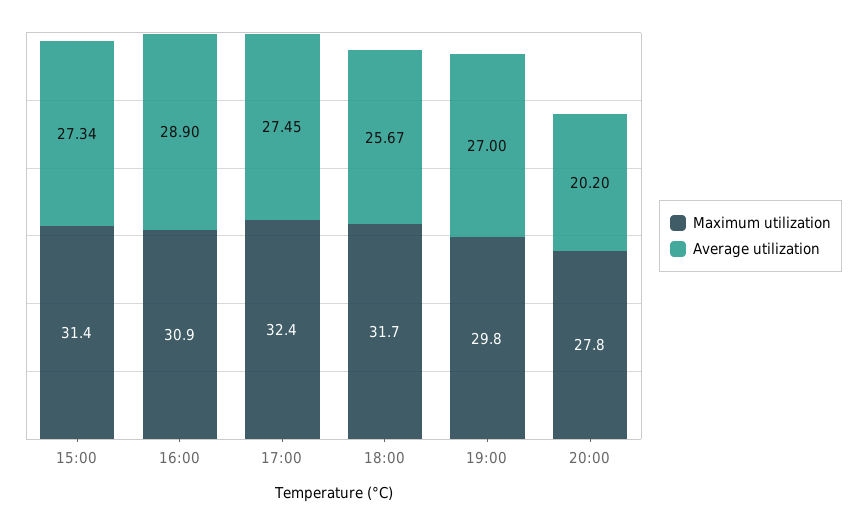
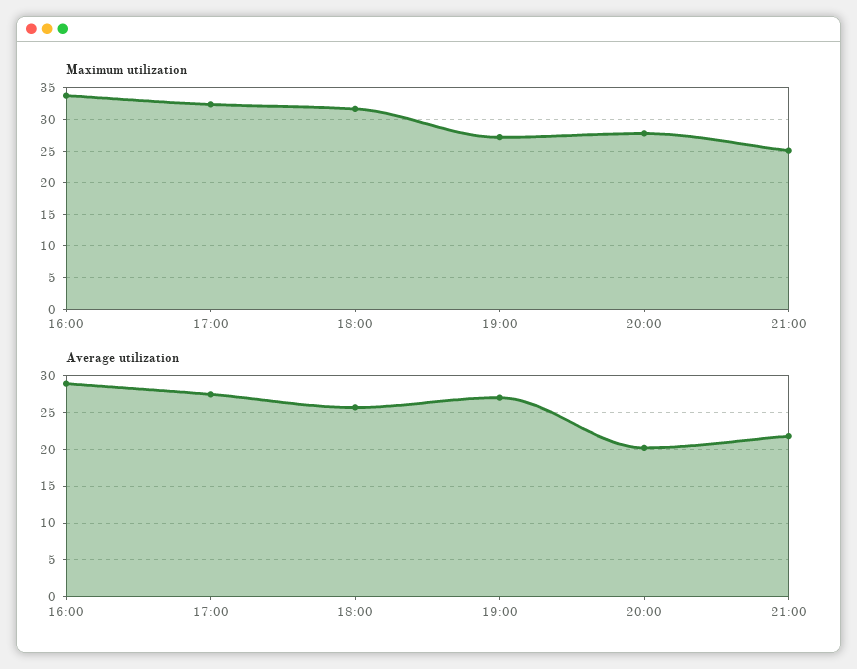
Maximum utilization, 15:00: 31.4 -> none
Average utilization, 15:00: 27.34 -> none
Maximum utilization, 16:00: 30.9 -> 34
Maximum utilization, 19:00: 29.8 -> 27
Maximum utilization, 21:00: none -> 25
Average utilization, 21:00: none -> 22

